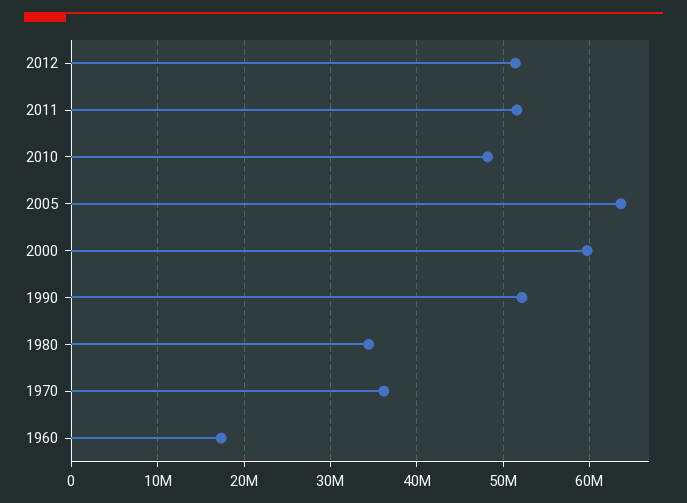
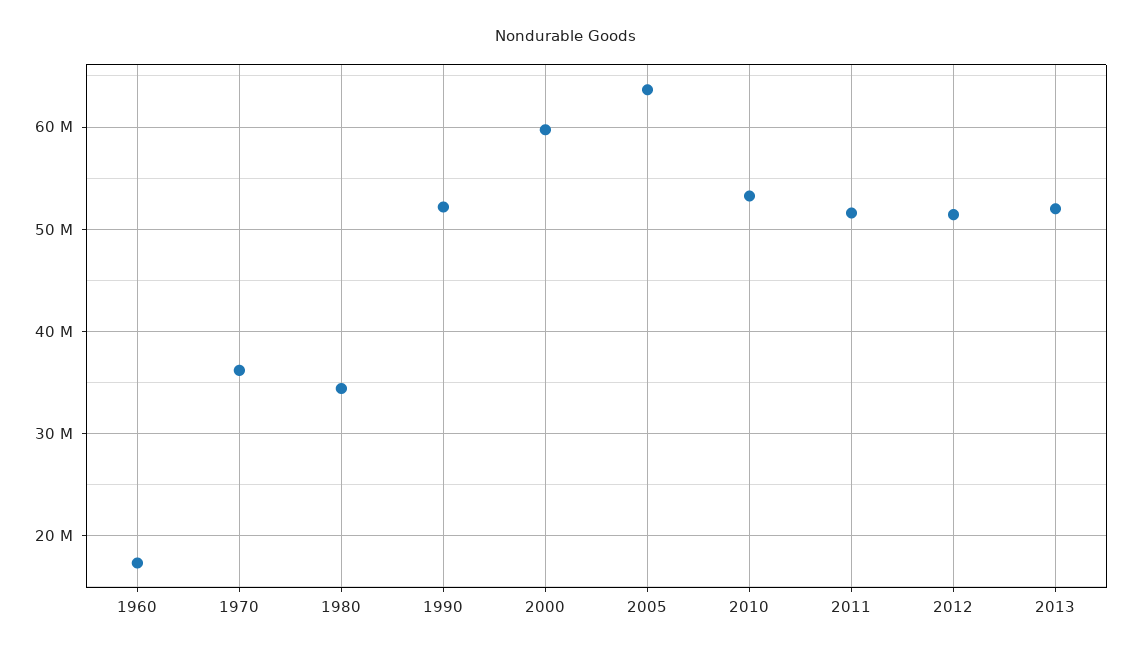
2010: 48000000 -> 53000000
2013: none -> 52000000

